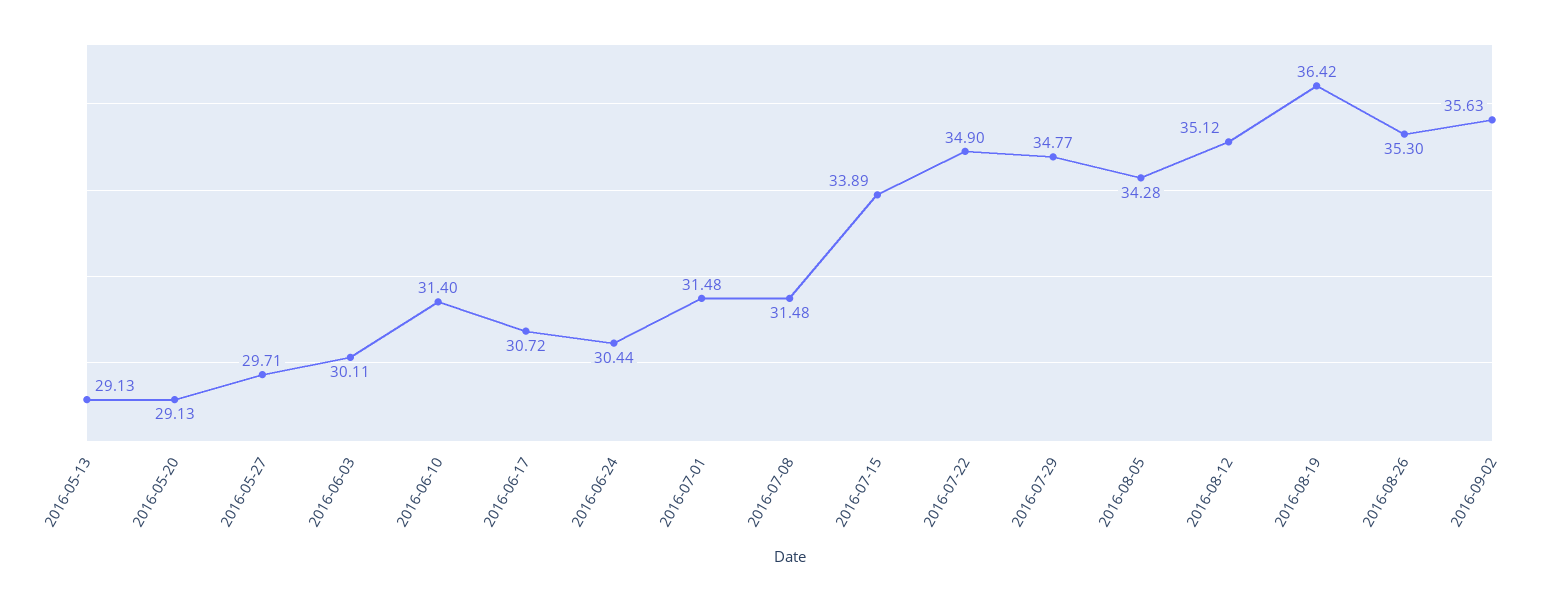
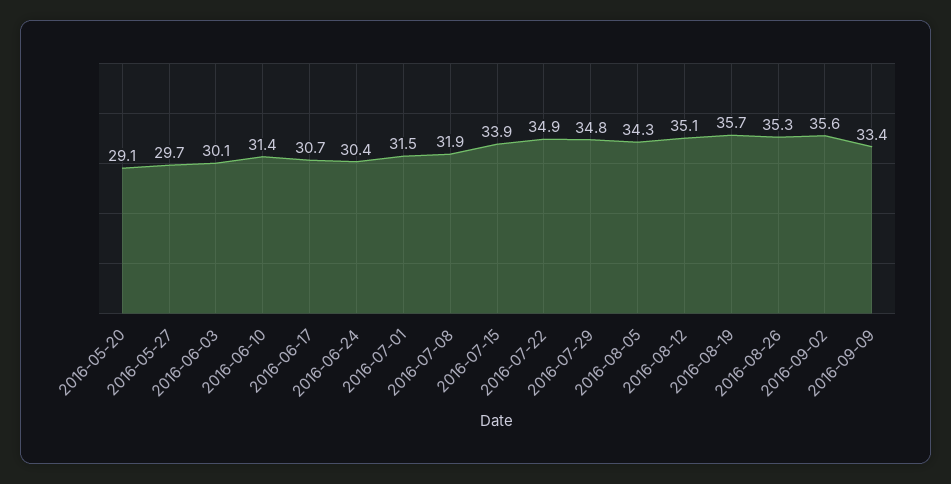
2016-05-13: 29.13 -> none
2016-07-08: 31.48 -> 31.9
2016-08-19: 36.42 -> 35.7
2016-09-09: none -> 33.4

